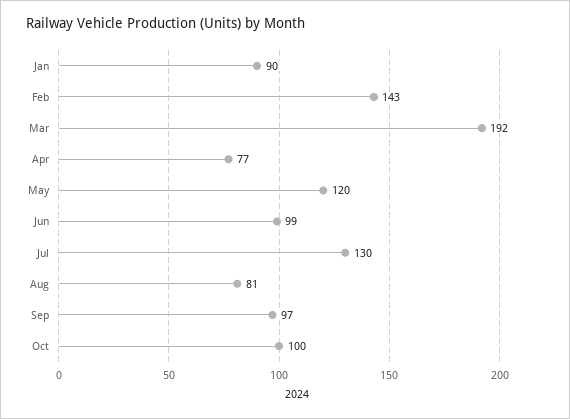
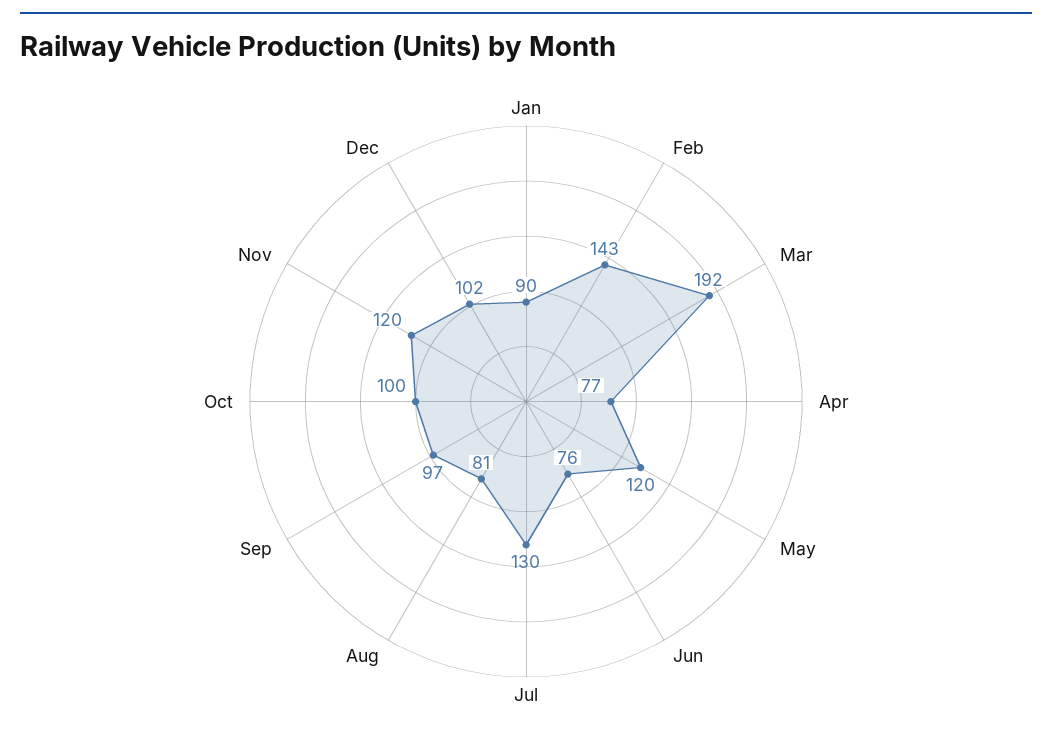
Jun: 99 -> 76
Nov: none -> 120
Dec: none -> 102

